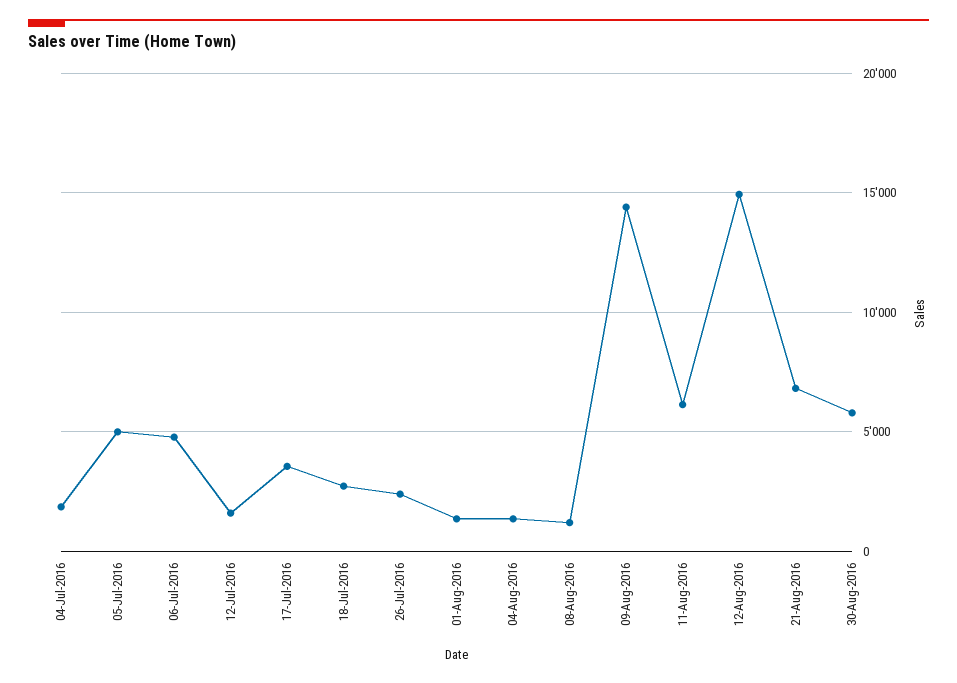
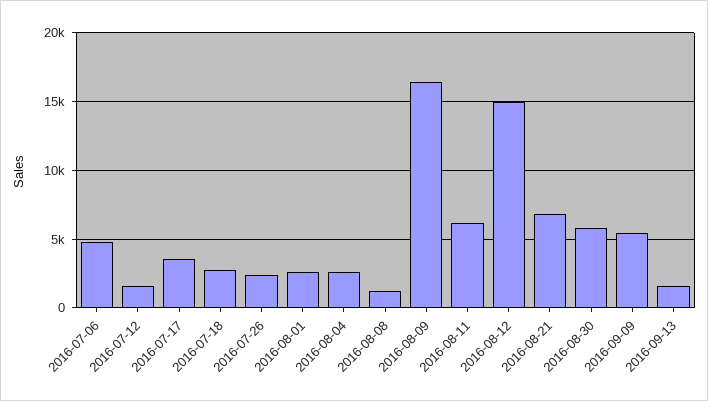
04-Jul-2016: 2000 -> none
05-Jul-2016: 5000 -> none
01-Aug-2016: 1500 -> 2500
04-Aug-2016: 1500 -> 2500
09-Aug-2016: 14500 -> 16500
2016-09-09: none -> 5500
2016-09-13: none -> 1500

